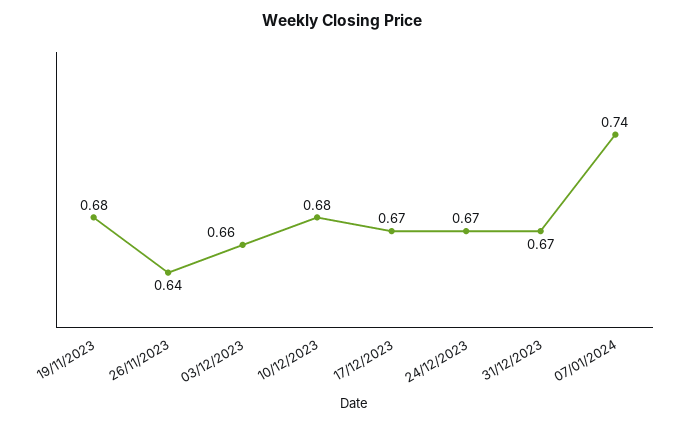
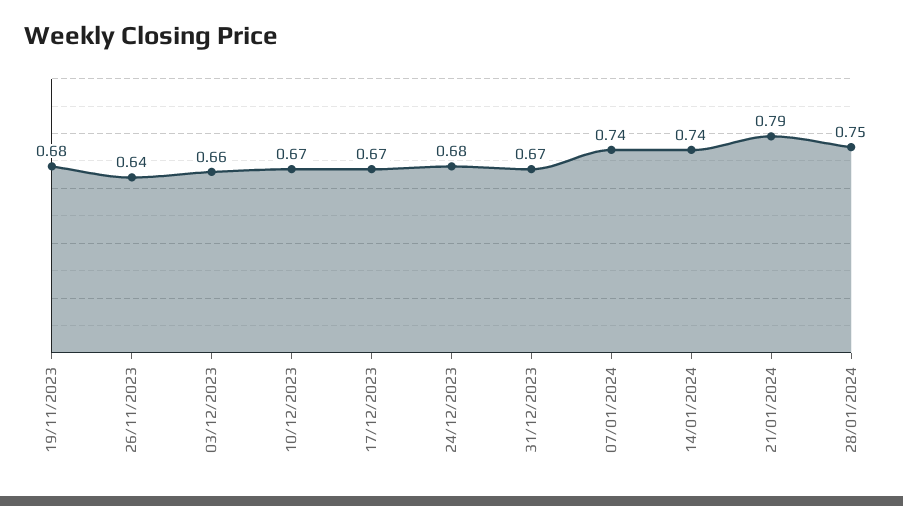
10/12/2023: 0.68 -> 0.67
24/12/2023: 0.67 -> 0.68
14/01/2024: none -> 0.74
21/01/2024: none -> 0.79
28/01/2024: none -> 0.75

